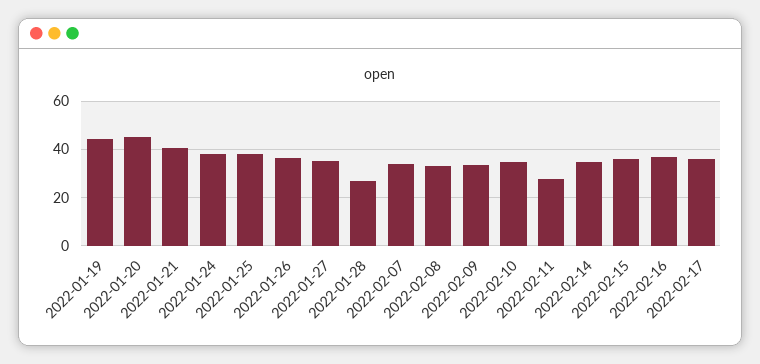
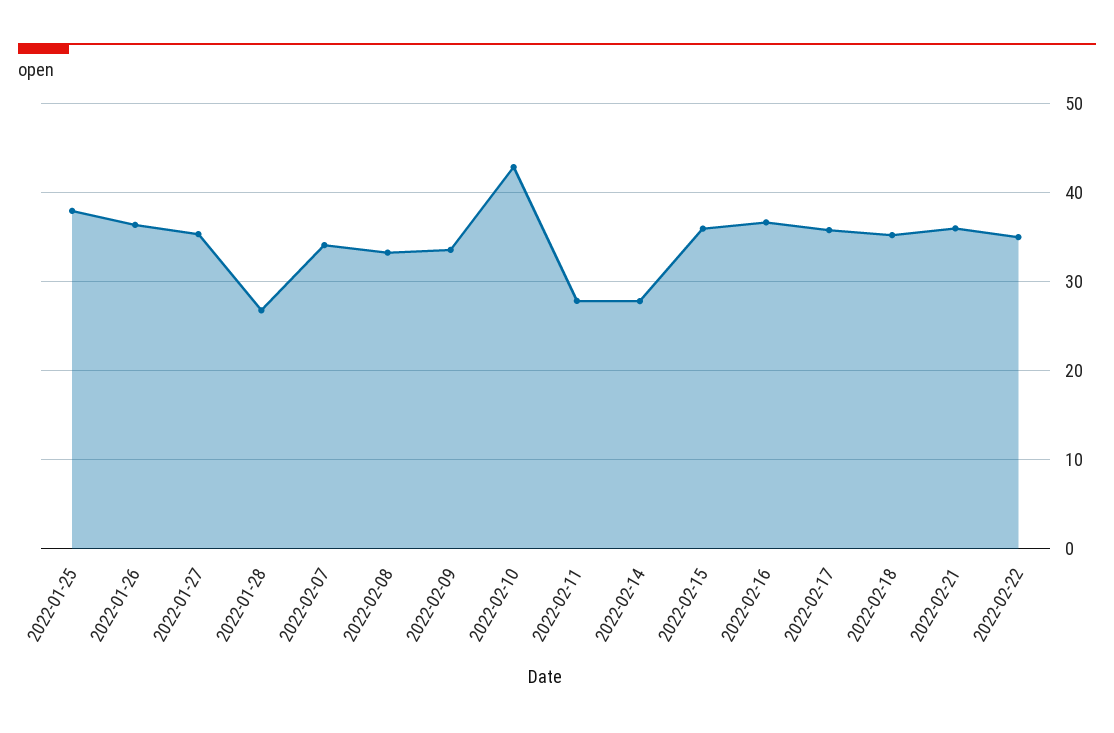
2022-01-19: 45 -> none
2022-01-20: 45 -> none
2022-01-21: 40 -> none
2022-01-24: 37.5 -> none
2022-02-10: 35 -> 43
2022-02-14: 35 -> 28
2022-02-18: none -> 35
2022-02-21: none -> 36
2022-02-22: none -> 35

